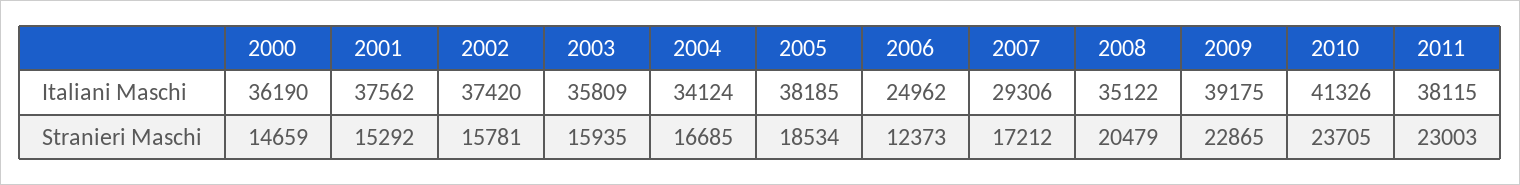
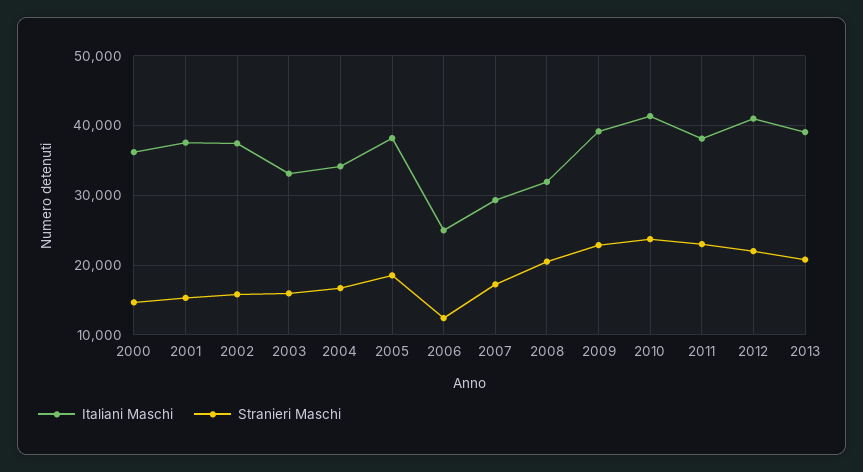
Italiani Maschi, 2003: 35809 -> 33000
Italiani Maschi, 2008: 35122 -> 32000
Italiani Maschi, 2012: none -> 41000
Stranieri Maschi, 2012: none -> 22000
Italiani Maschi, 2013: none -> 39000
Stranieri Maschi, 2013: none -> 21000

